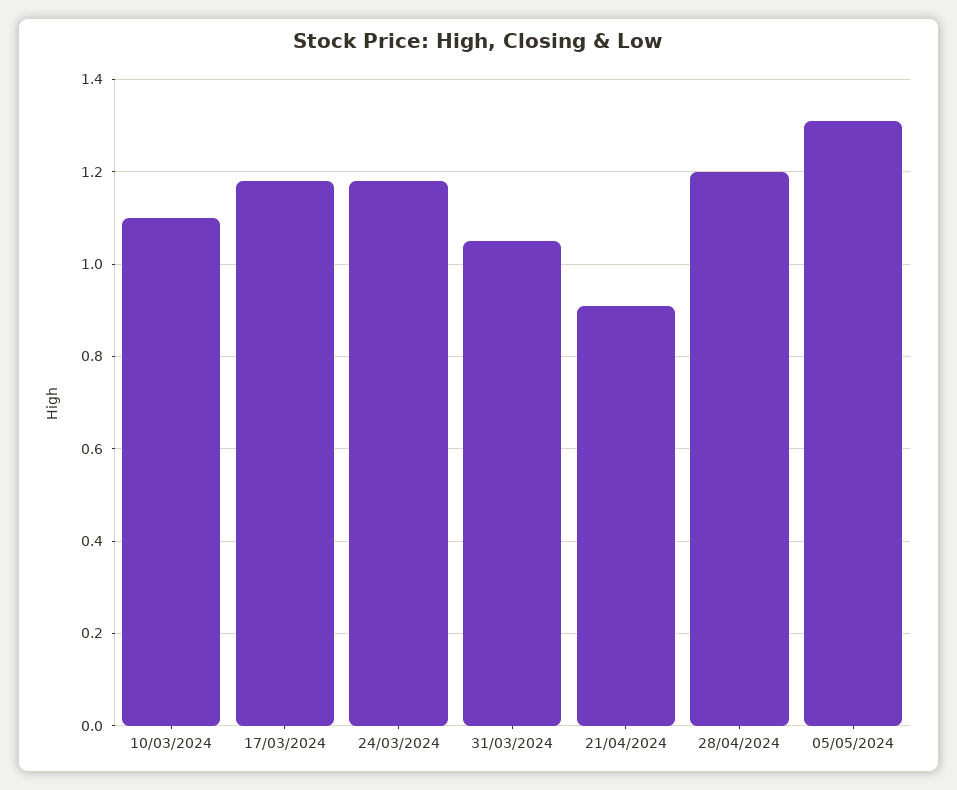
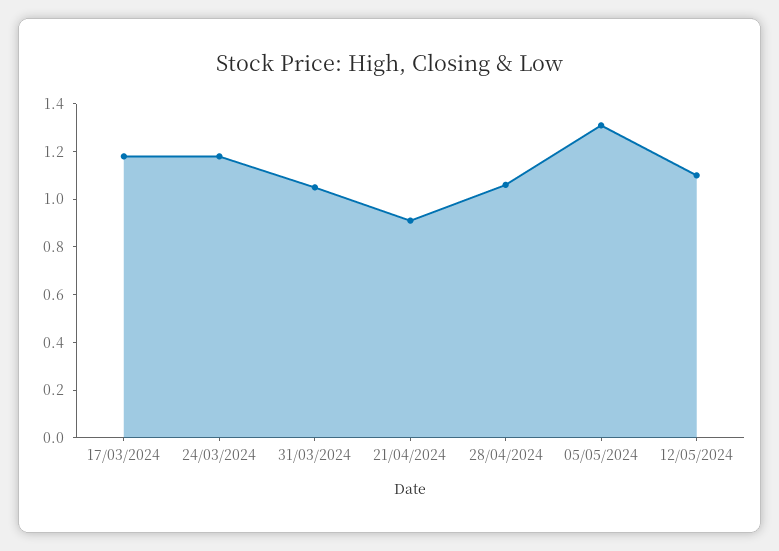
10/03/2024: 1.1 -> none
28/04/2024: 1.2 -> 1.05
12/05/2024: none -> 1.1

